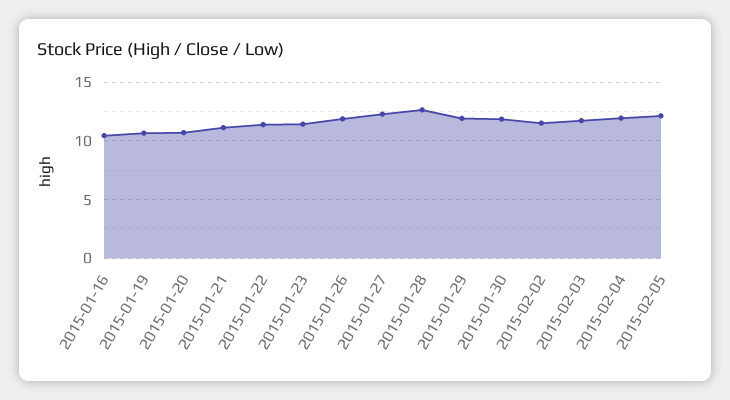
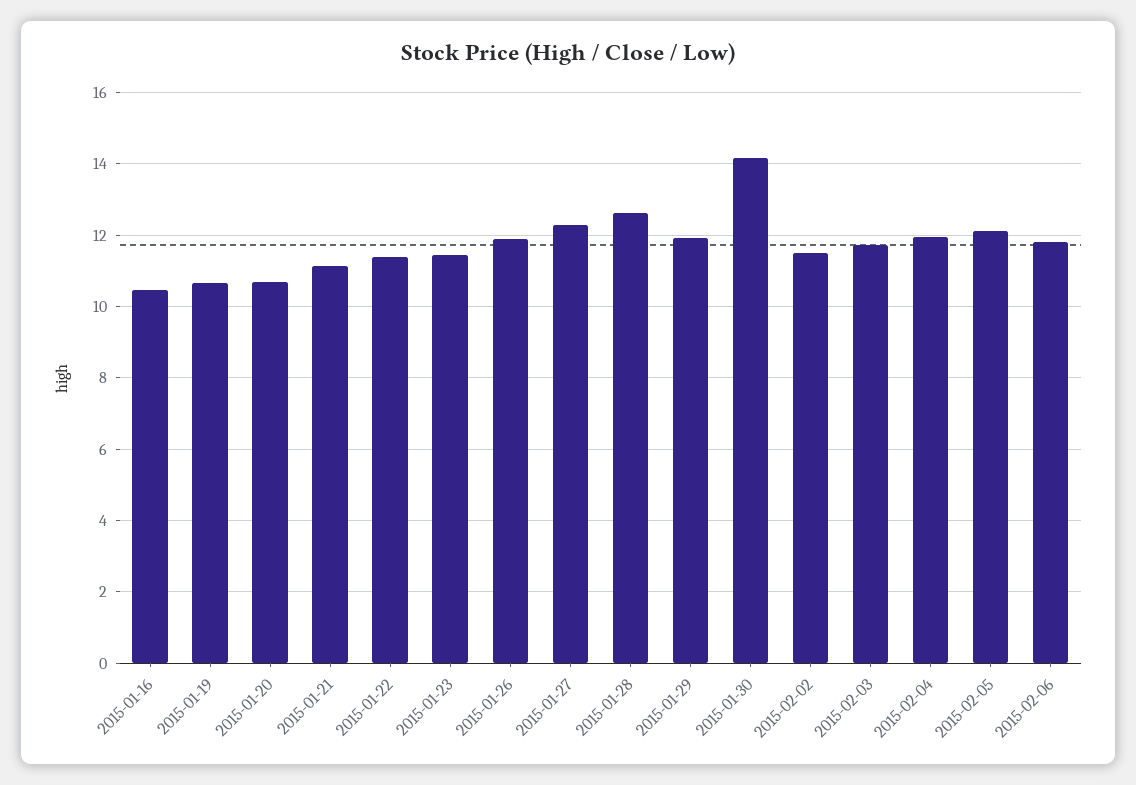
2015-01-30: 12 -> 14.2
2015-02-06: none -> 11.8

